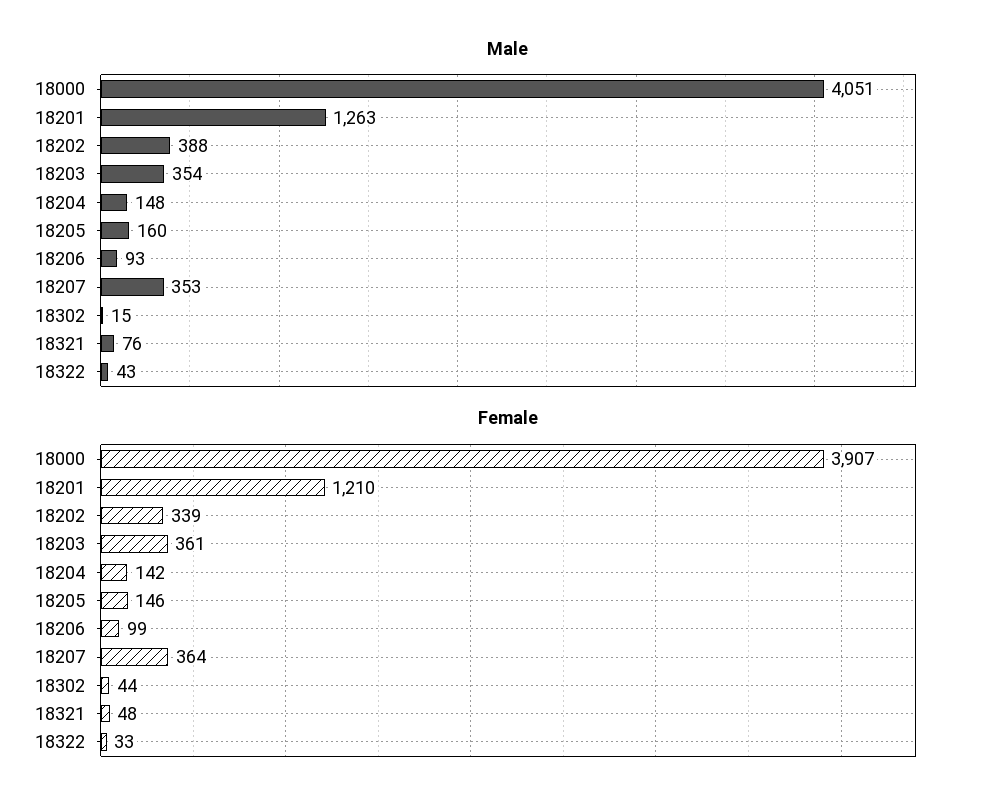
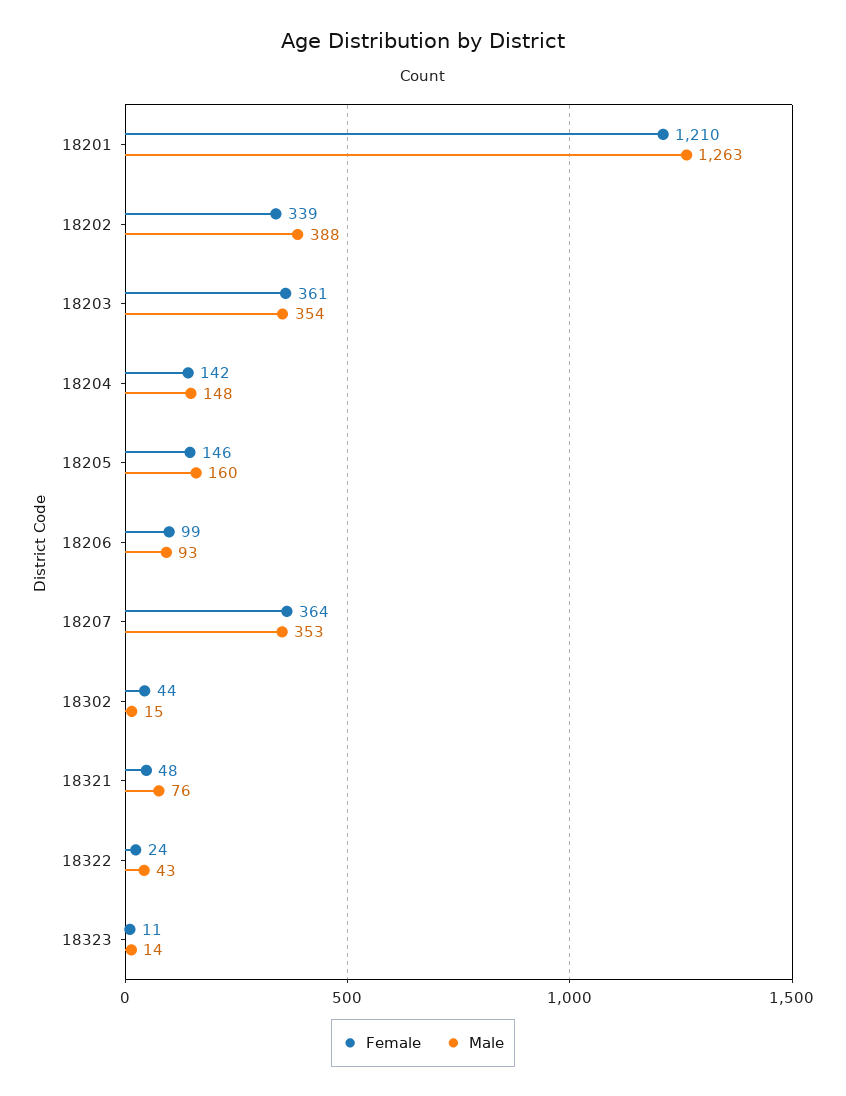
Male, 18000: 4051 -> none
Female, 18000: 3907 -> none
Female, 18322: 33 -> 24
Female, 18323: none -> 11
Male, 18323: none -> 14

